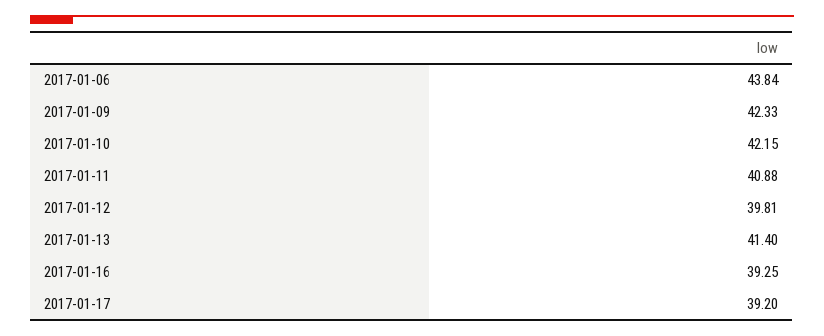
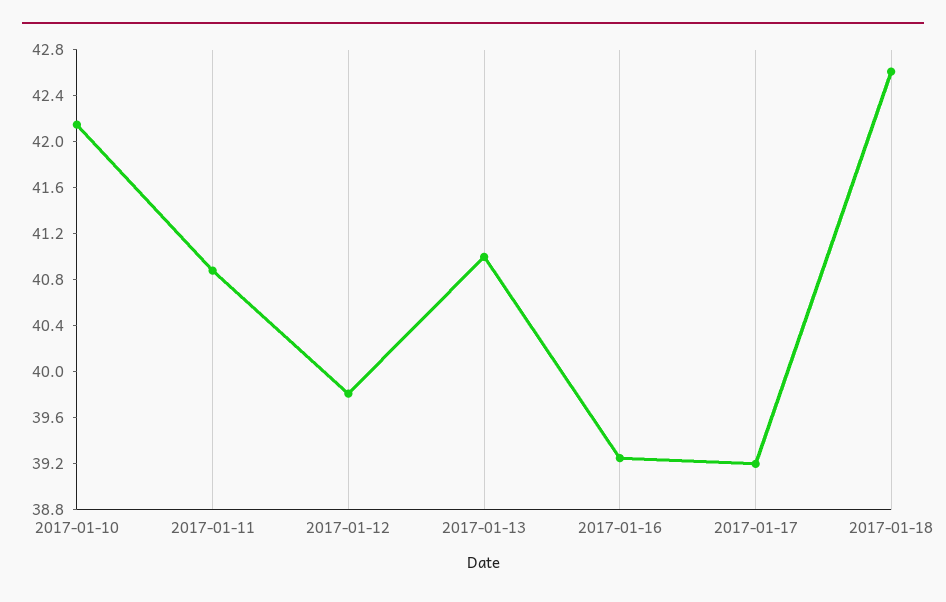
2017-01-06: 43.84 -> none
2017-01-09: 42.33 -> none
2017-01-13: 41.4 -> 41
2017-01-18: none -> 42.6

